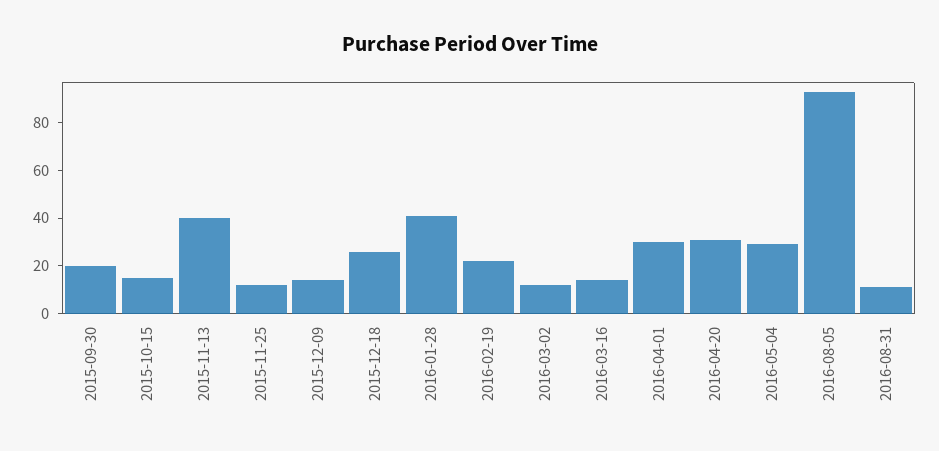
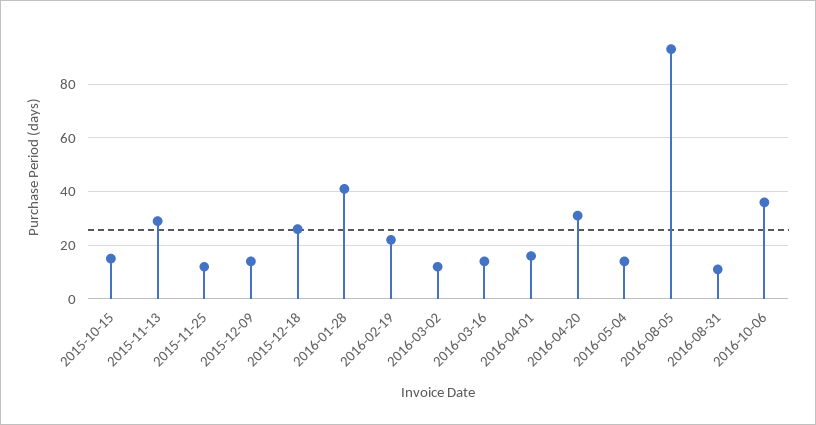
2015-09-30: 20 -> none
2015-11-13: 40 -> 30
2016-04-01: 30 -> 15
2016-05-04: 30 -> 15
2016-10-06: none -> 35

